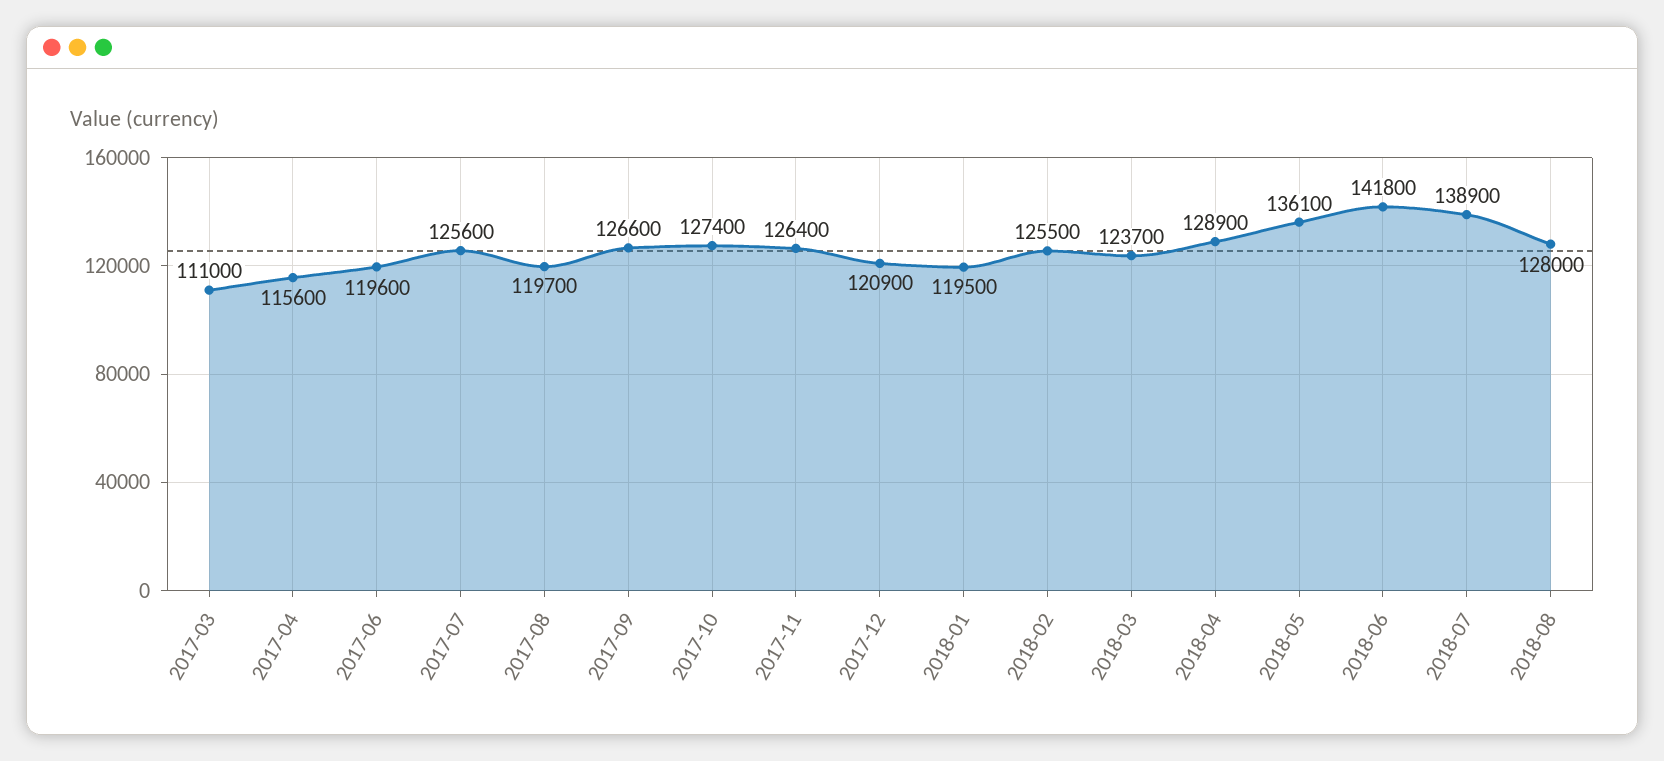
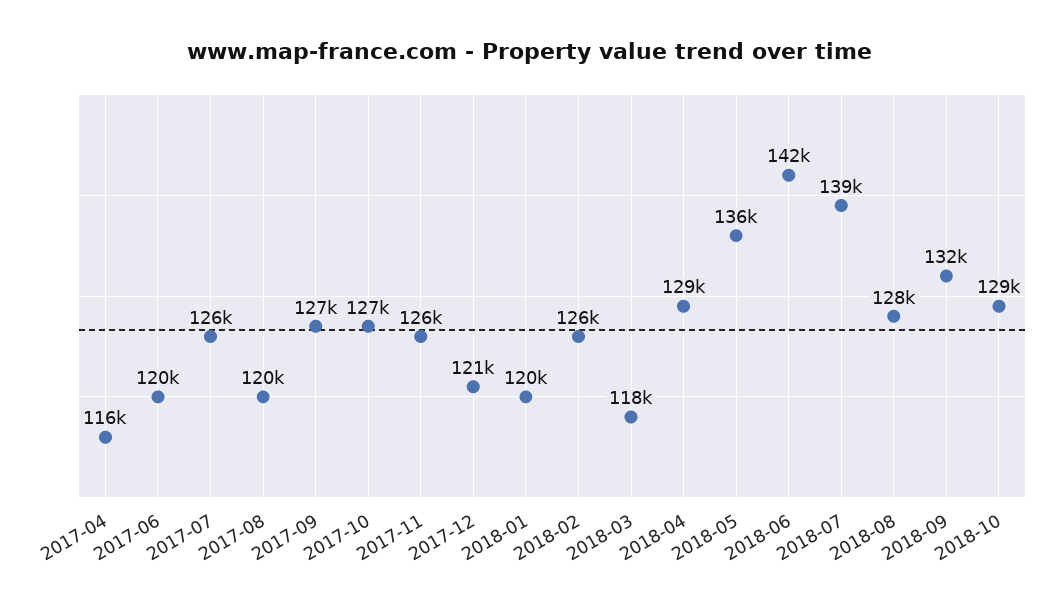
2017-03: 111000 -> none
2018-03: 123700 -> 118000
2018-09: none -> 132000
2018-10: none -> 129000

